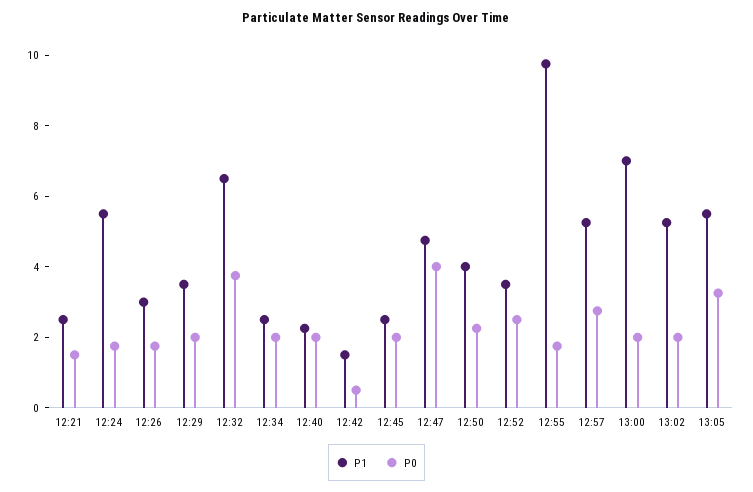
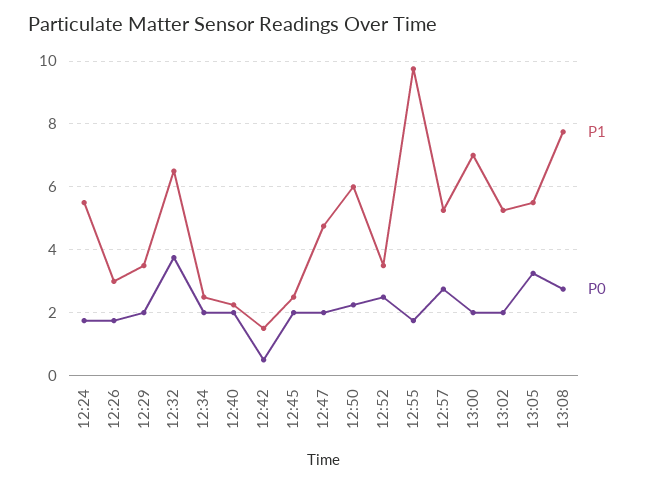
P1, 12:21: 2.5 -> none
P0, 12:21: 1.5 -> none
P0, 12:47: 4 -> 2
P1, 12:50: 4 -> 6
P1, 13:08: none -> 7.8
P0, 13:08: none -> 2.8

